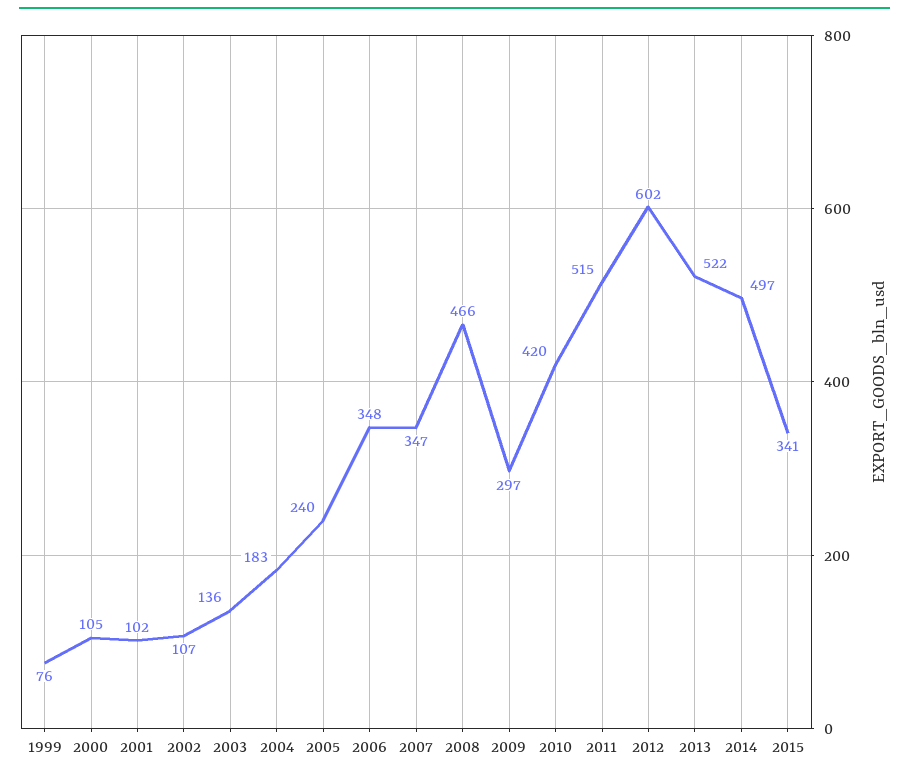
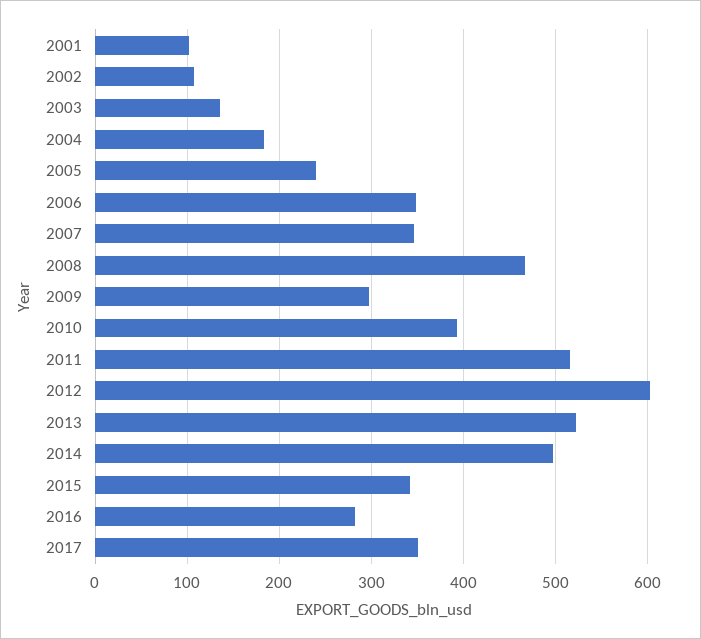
1999: 76 -> none
2000: 105 -> none
2010: 420 -> 390
2016: none -> 280
2017: none -> 350

